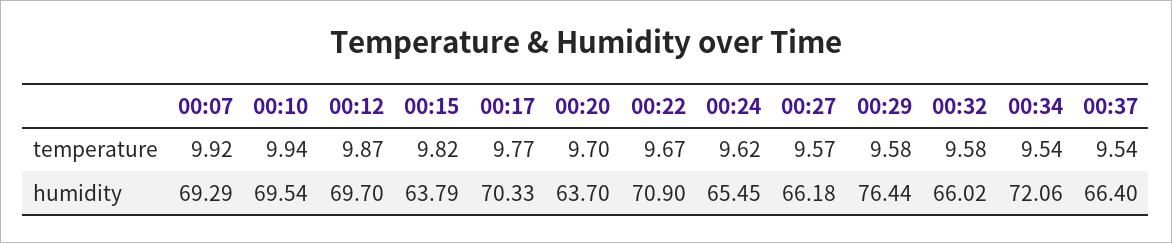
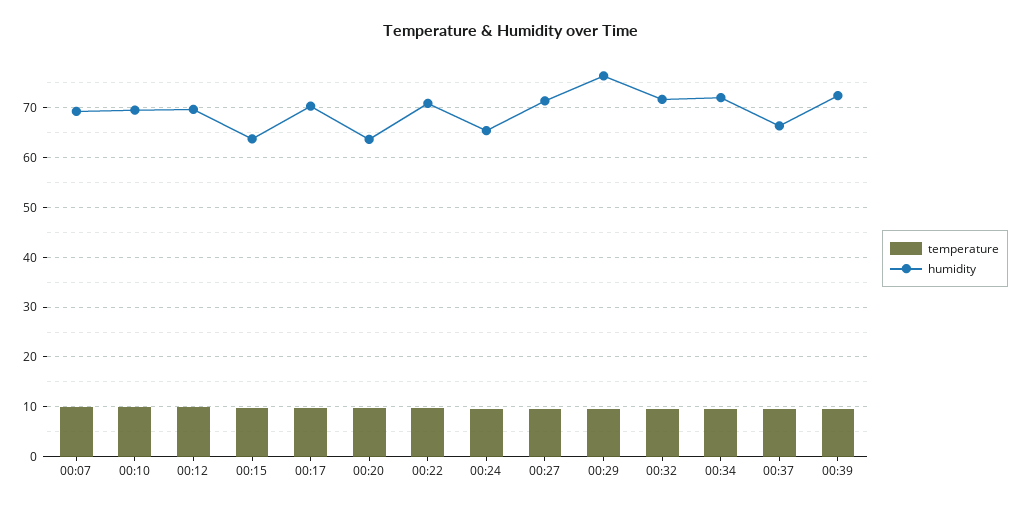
humidity, 00:27: 66.18 -> 72
humidity, 00:32: 66.02 -> 72
temperature, 00:39: none -> 10
humidity, 00:39: none -> 72

